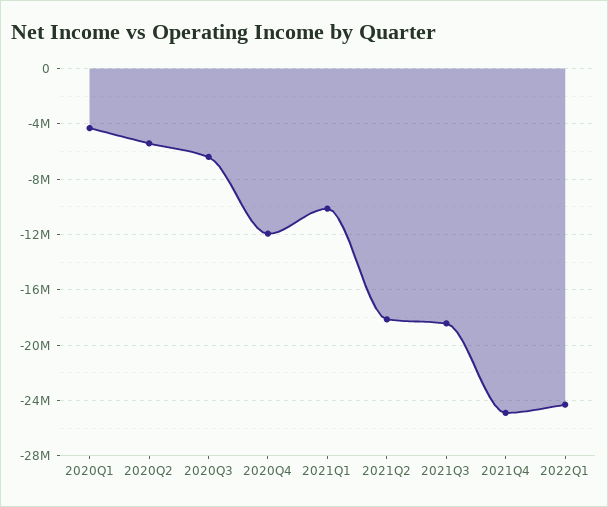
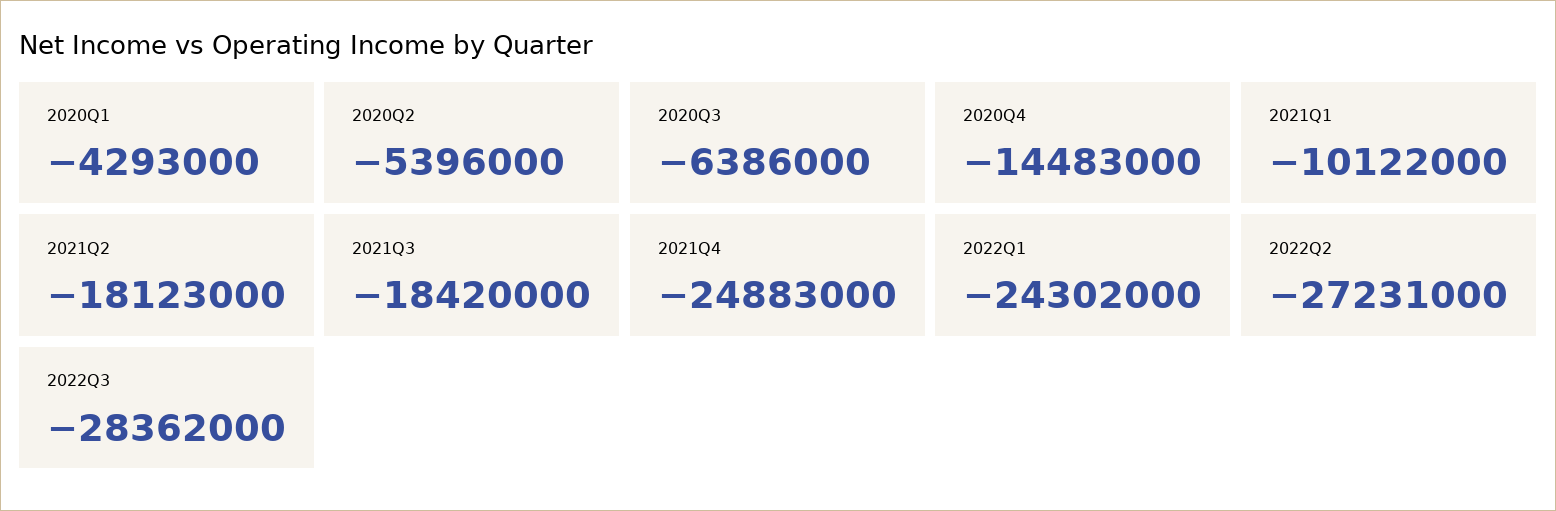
2020Q4: -12000000 -> -14483000
2022Q2: none -> -27231000
2022Q3: none -> -28362000

